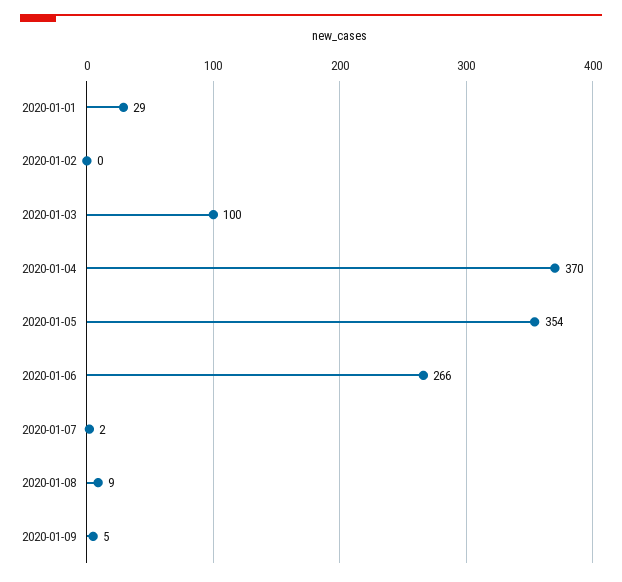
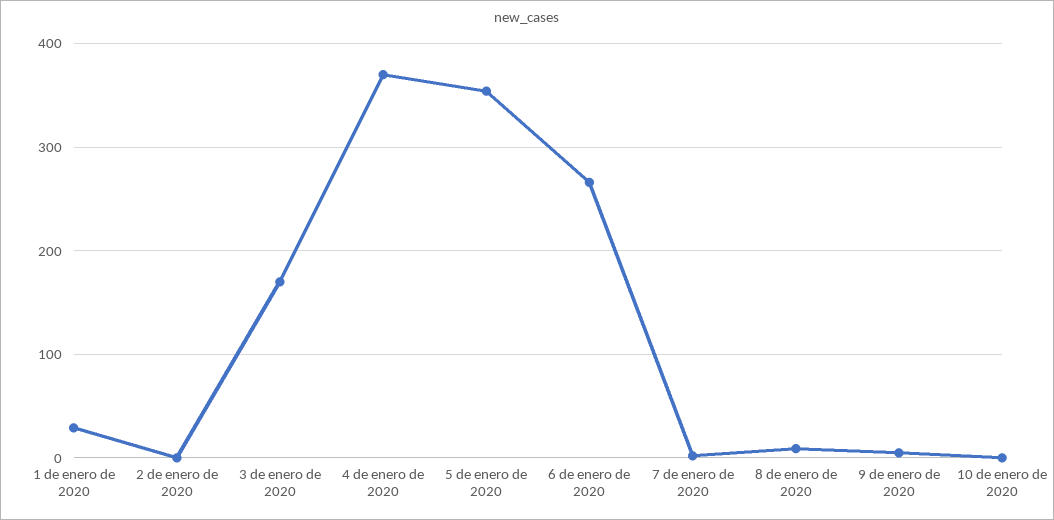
2020-01-03: 100 -> 170
10 de enero de 2020: none -> 0

